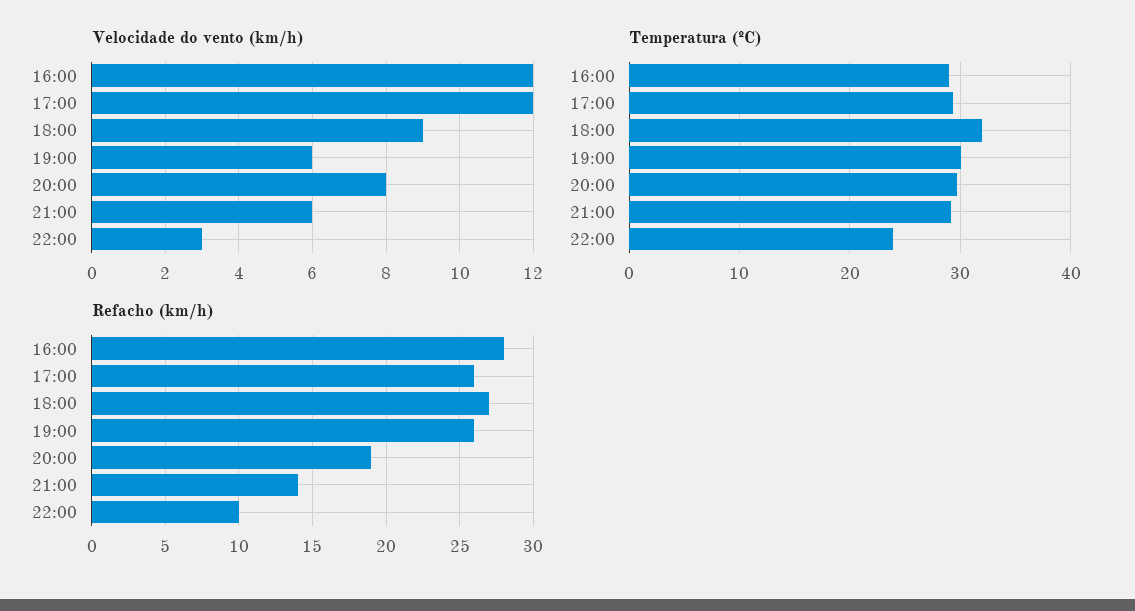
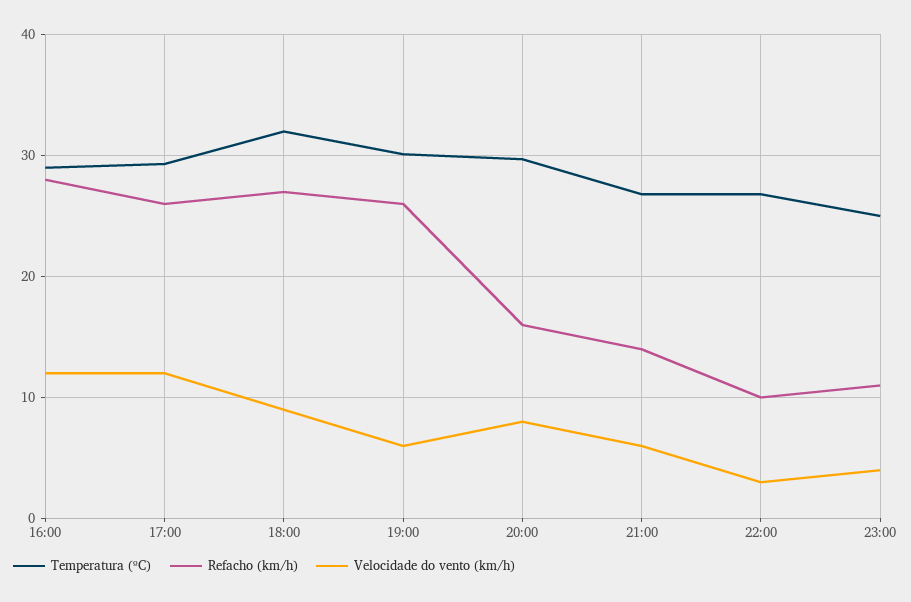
Temperatura (ºC), 21:00: 29 -> 27
Temperatura (ºC), 22:00: 24 -> 27
Refacho (km/h), 20:00: 19 -> 16
Temperatura (ºC), 23:00: none -> 25
Refacho (km/h), 23:00: none -> 11
Velocidade do vento (km/h), 23:00: none -> 4

